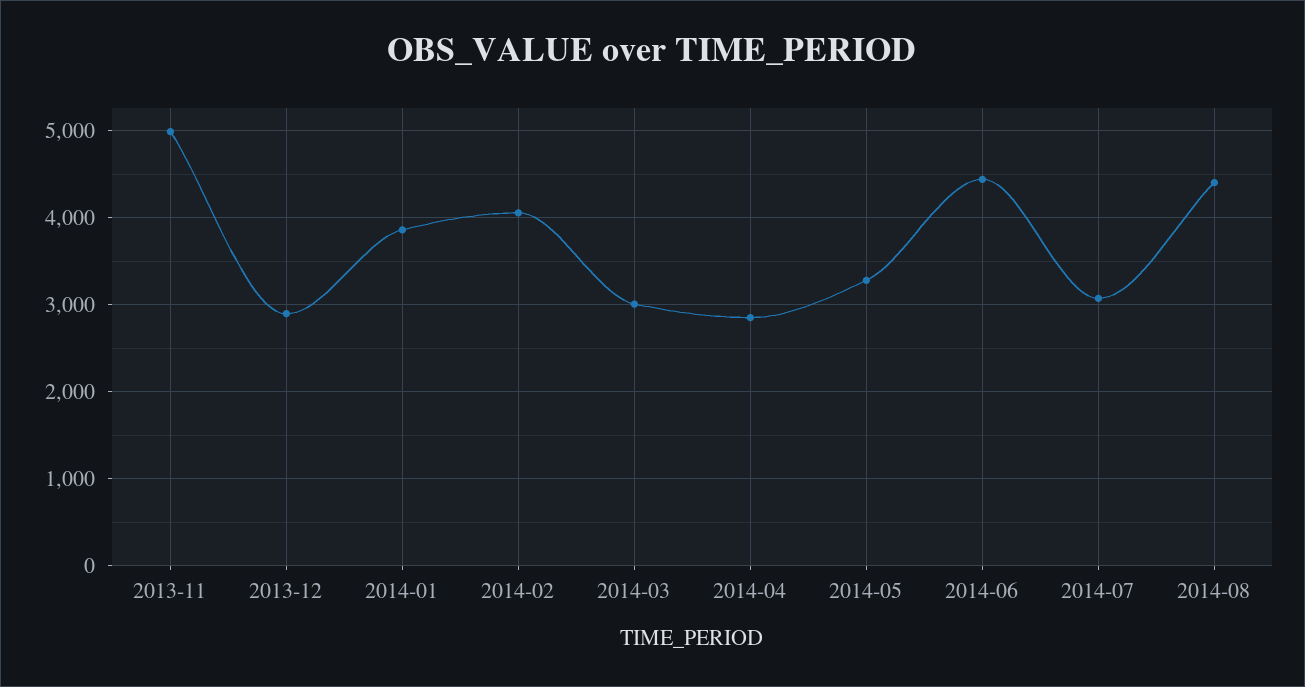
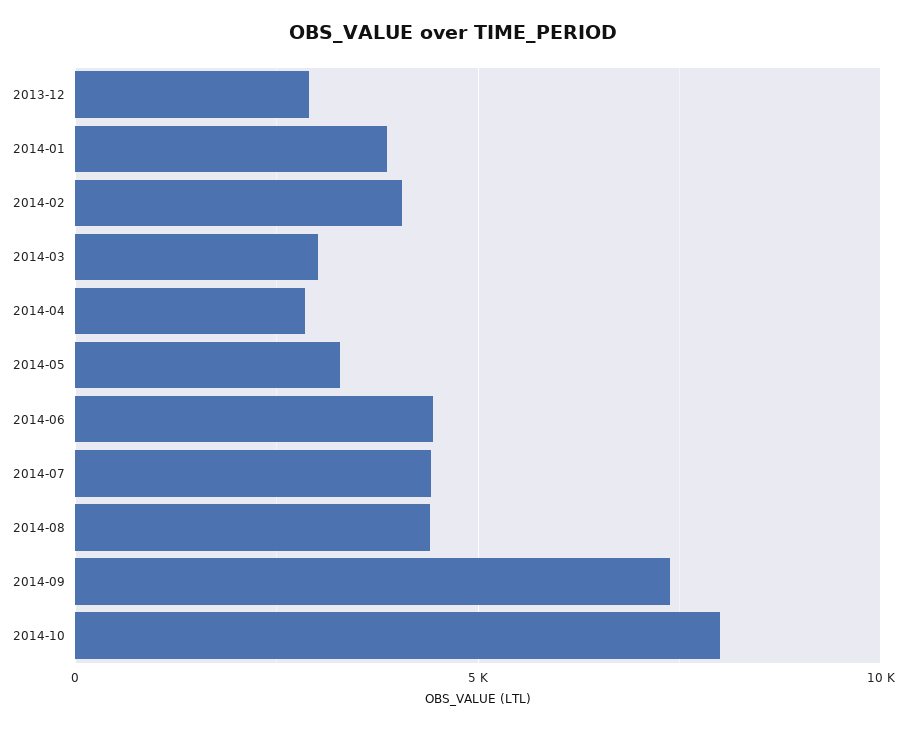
2013-11: 5000 -> none
2014-07: 3100 -> 4500
2014-09: none -> 7500
2014-10: none -> 8000

